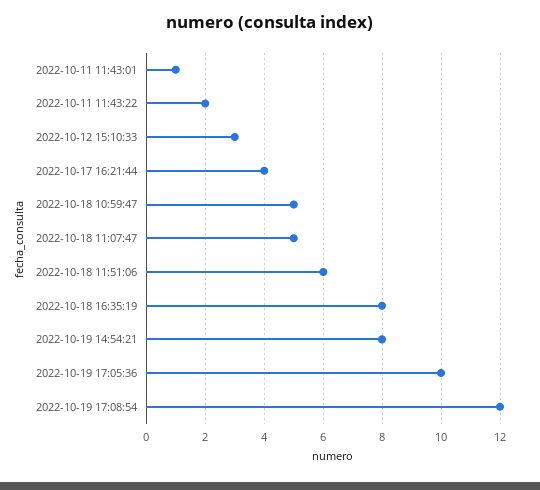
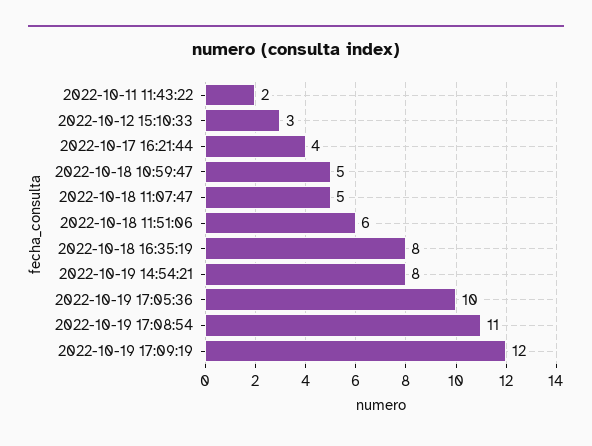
2022-10-11 11:43:01: 1 -> none
2022-10-19 17:08:54: 12 -> 11
2022-10-19 17:09:19: none -> 12

